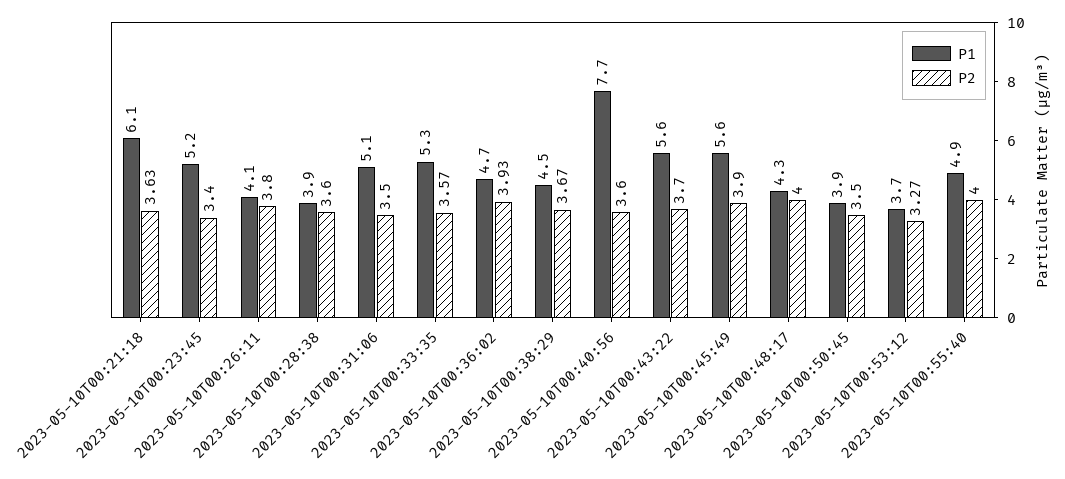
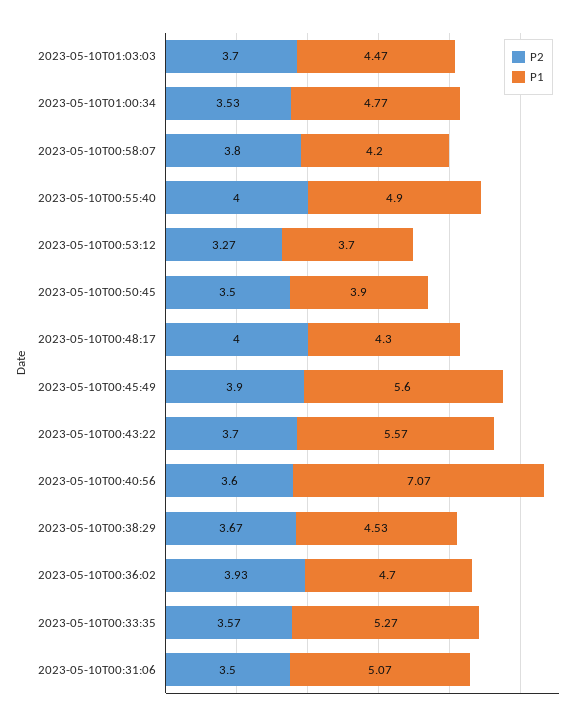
P1, 2023-05-10T00:21:18: 6.1 -> none
P2, 2023-05-10T00:21:18: 3.63 -> none
P1, 2023-05-10T00:23:45: 5.2 -> none
P2, 2023-05-10T00:23:45: 3.4 -> none
P1, 2023-05-10T00:26:11: 4.1 -> none
P2, 2023-05-10T00:26:11: 3.8 -> none
P1, 2023-05-10T00:28:38: 3.9 -> none
P2, 2023-05-10T00:28:38: 3.6 -> none
P1, 2023-05-10T00:40:56: 7.7 -> 7.07
P2, 2023-05-10T01:03:03: none -> 3.7
P1, 2023-05-10T01:03:03: none -> 4.47
P2, 2023-05-10T01:00:34: none -> 3.53
P1, 2023-05-10T01:00:34: none -> 4.77
P2, 2023-05-10T00:58:07: none -> 3.8
P1, 2023-05-10T00:58:07: none -> 4.2

